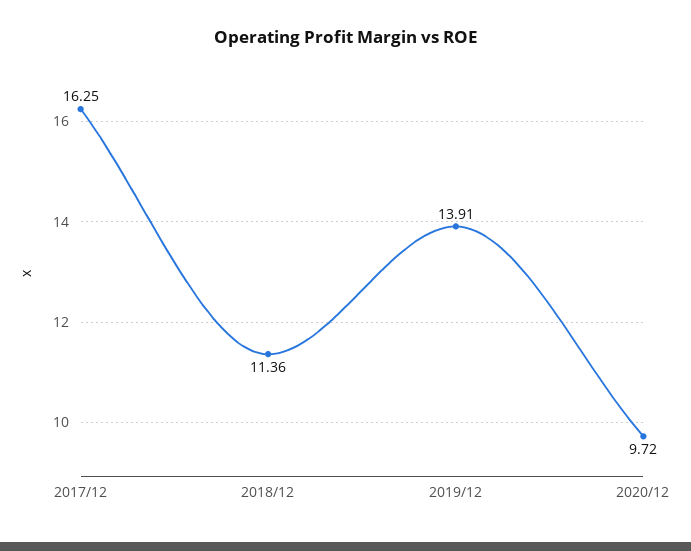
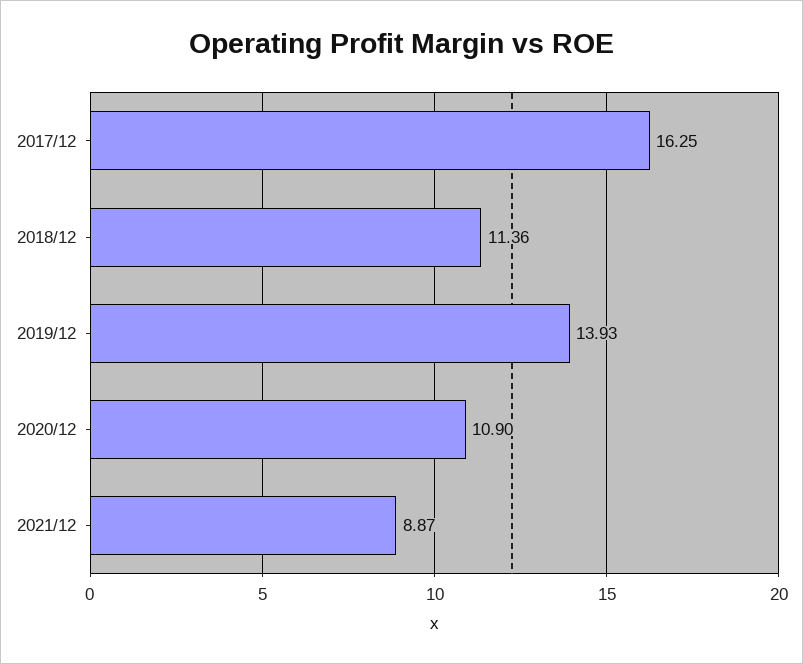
2019/12: 13.91 -> 13.93
2020/12: 9.72 -> 10.9
2021/12: none -> 8.87

